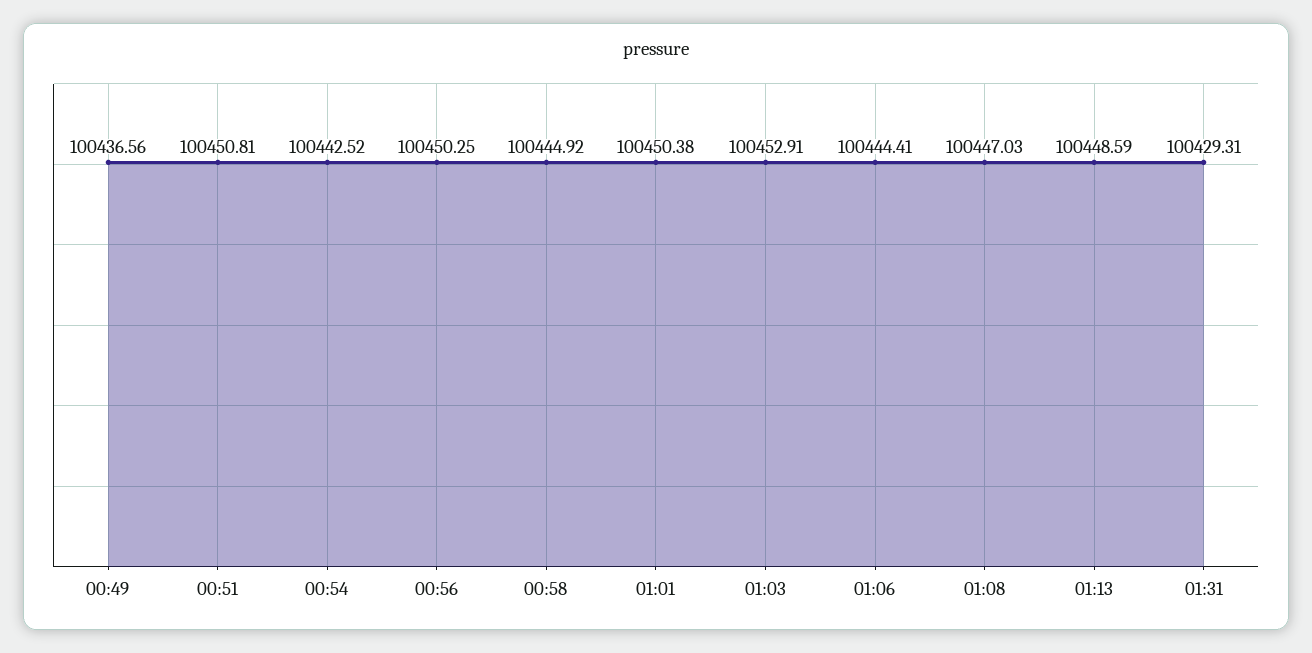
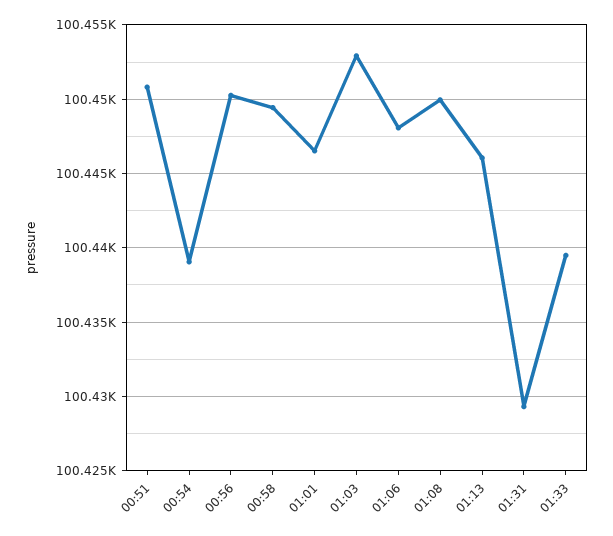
00:49: 100436.56 -> none
00:54: 100442.52 -> 100439
00:58: 100444.92 -> 100449.5
01:01: 100450.38 -> 100446.5
01:06: 100444.41 -> 100448
01:08: 100447.03 -> 100450
01:13: 100448.59 -> 100446
01:33: none -> 100439.5

